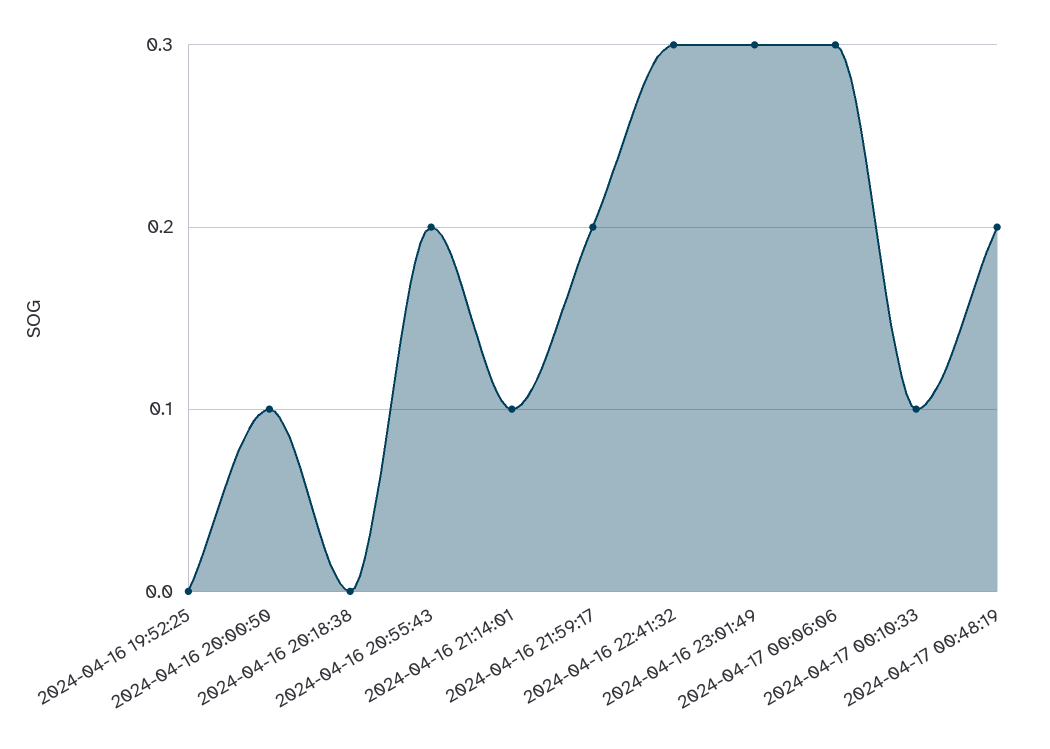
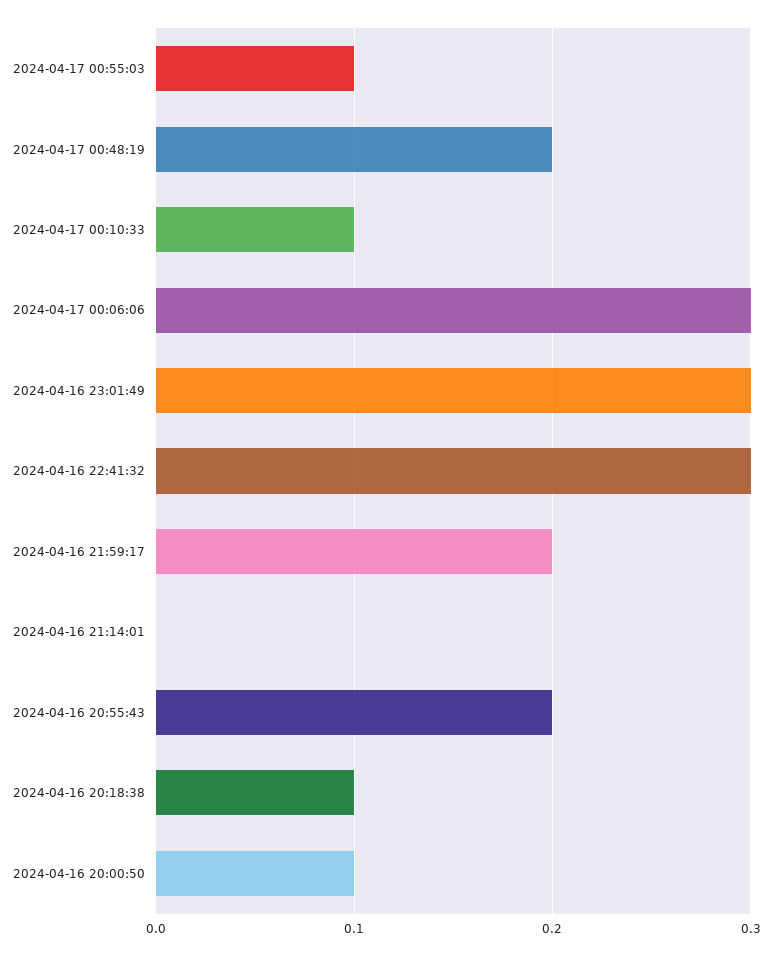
2024-04-16 19:52:25: 0 -> none
2024-04-16 20:18:38: 0 -> 0.1
2024-04-16 21:14:01: 0.1 -> 0
2024-04-17 00:55:03: none -> 0.1

